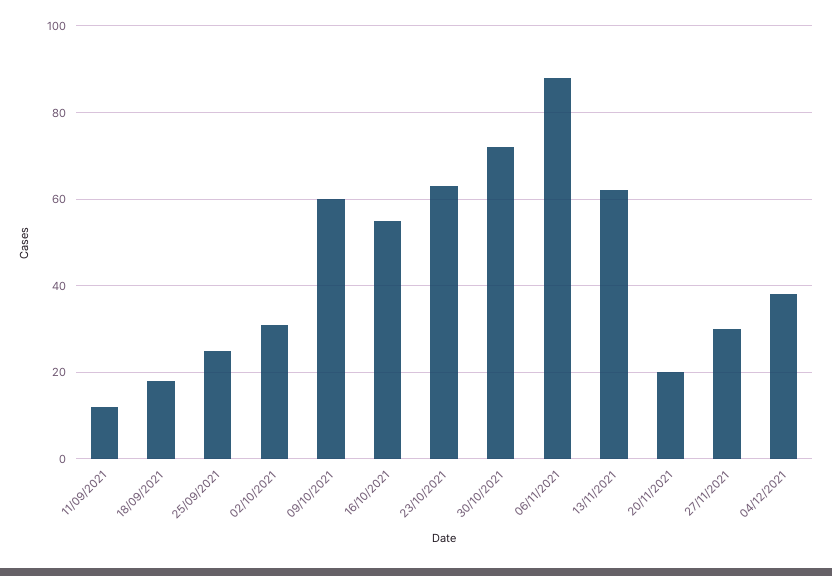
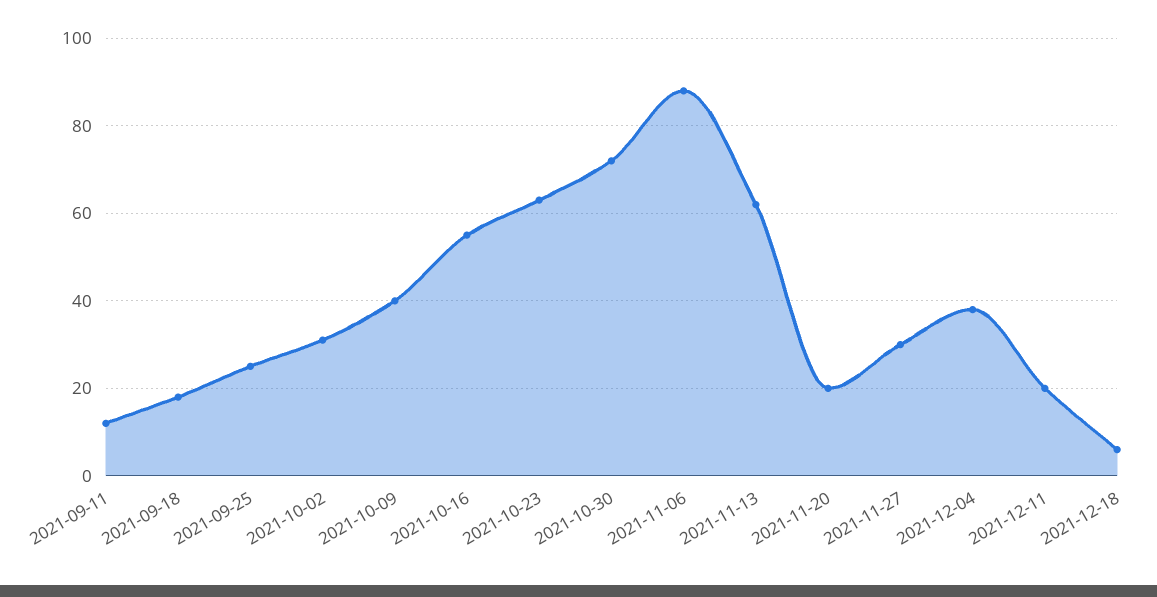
09/10/2021: 60 -> 40
2021-12-11: none -> 20
2021-12-18: none -> 5

